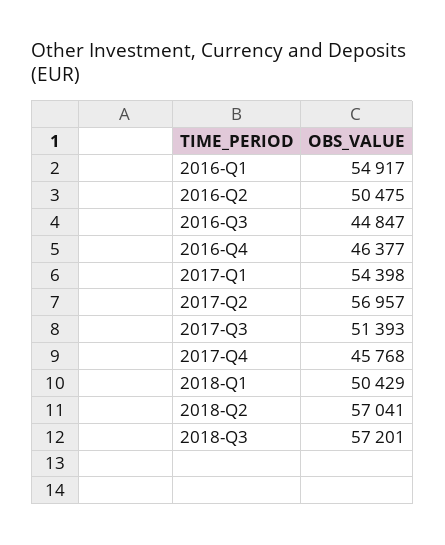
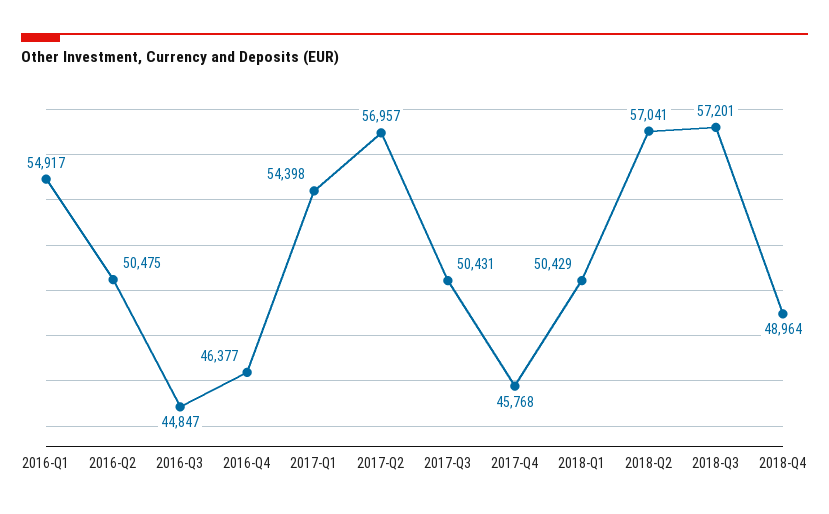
2017-Q3: 51393 -> 50431
2018-Q4: none -> 48964

